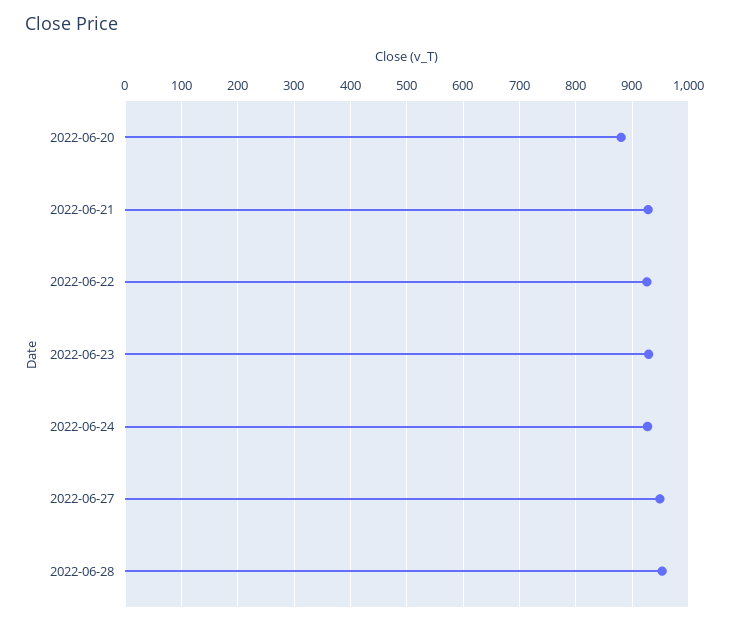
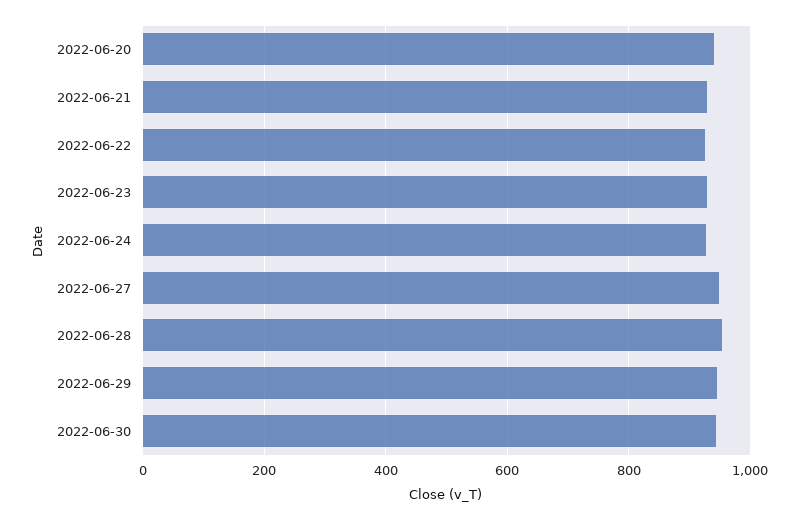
2022-06-20: 880 -> 940
2022-06-29: none -> 940
2022-06-30: none -> 940

